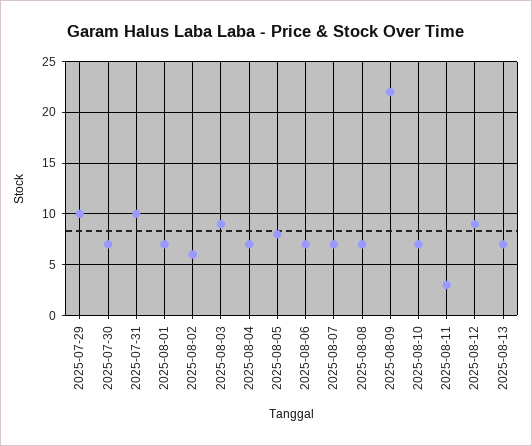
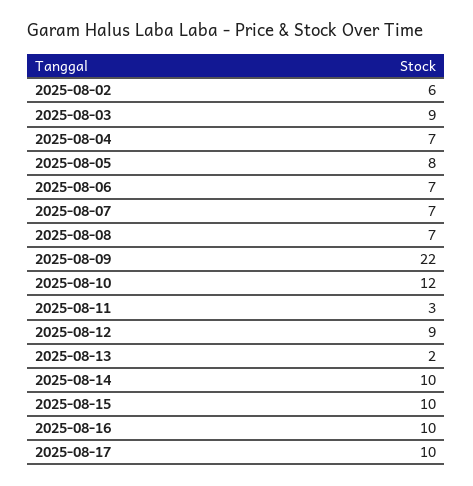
2025-07-29: 10 -> none
2025-07-30: 7 -> none
2025-07-31: 10 -> none
2025-08-01: 7 -> none
2025-08-10: 7 -> 12
2025-08-13: 7 -> 2
2025-08-14: none -> 10
2025-08-15: none -> 10
2025-08-16: none -> 10
2025-08-17: none -> 10

